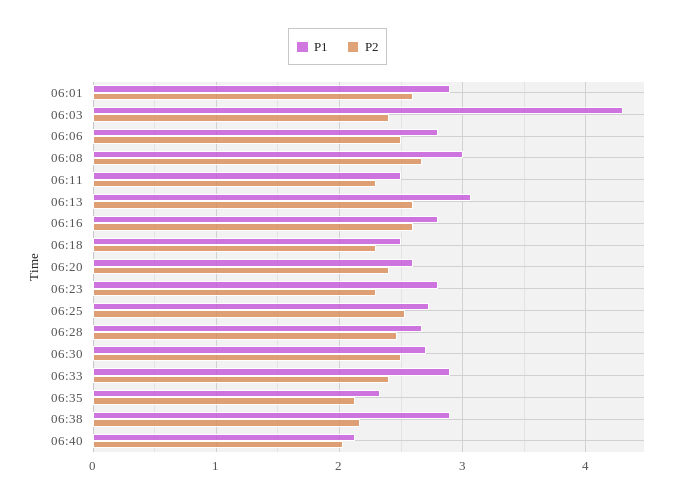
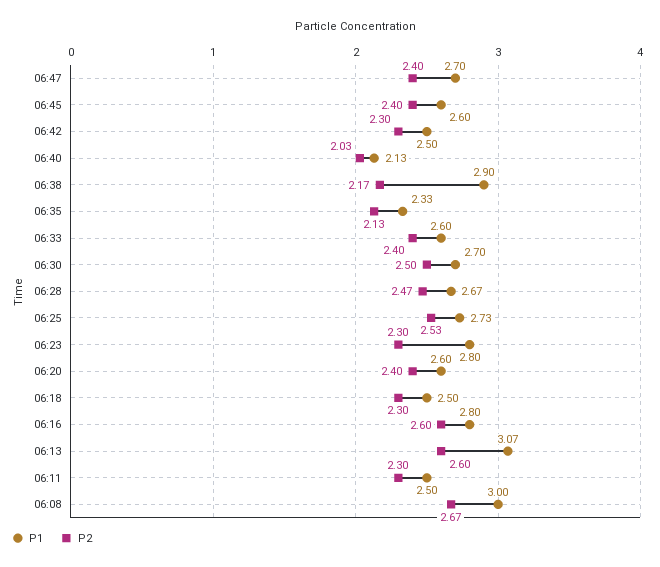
P1, 06:01: 2.9 -> none
P2, 06:01: 2.6 -> none
P1, 06:03: 4.3 -> none
P2, 06:03: 2.4 -> none
P1, 06:06: 2.8 -> none
P2, 06:06: 2.5 -> none
P1, 06:33: 2.9 -> 2.6
P1, 06:47: none -> 2.7
P2, 06:47: none -> 2.4
P1, 06:45: none -> 2.6
P2, 06:45: none -> 2.4
P1, 06:42: none -> 2.5
P2, 06:42: none -> 2.3

